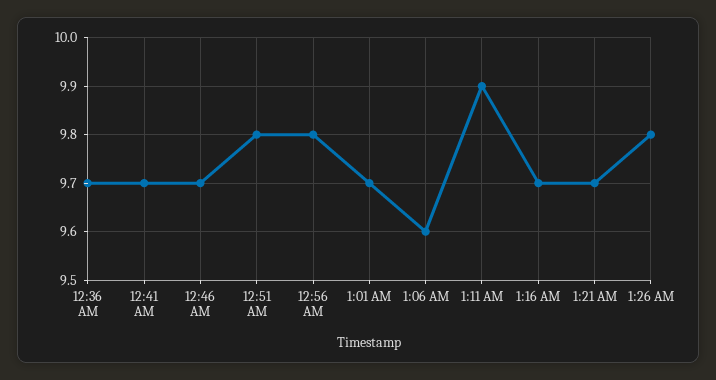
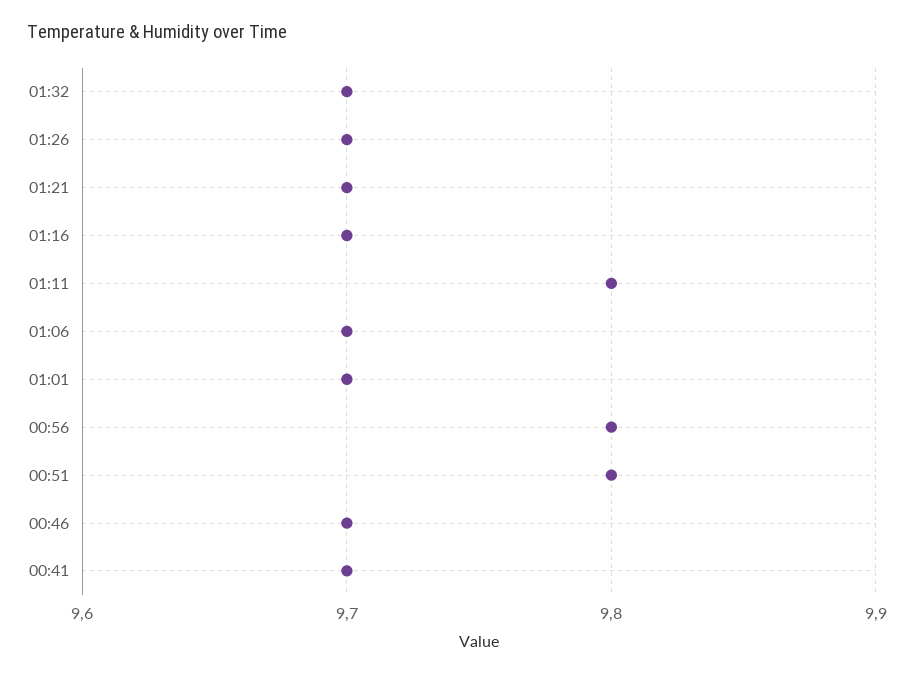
12:36 AM: 9.7 -> none
1:06 AM: 9.6 -> 9.7
1:11 AM: 9.9 -> 9.8
1:26 AM: 9.8 -> 9.7
01:32: none -> 9.7

